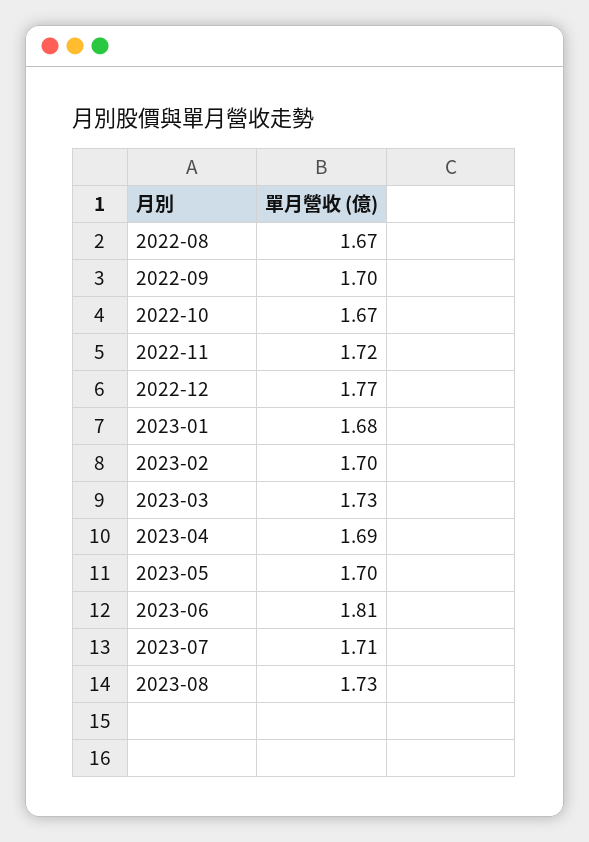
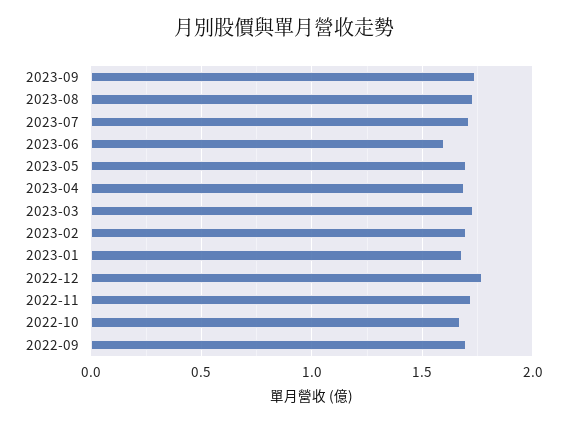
2022-08: 1.67 -> none
2023-06: 1.81 -> 1.6
2023-09: none -> 1.75

